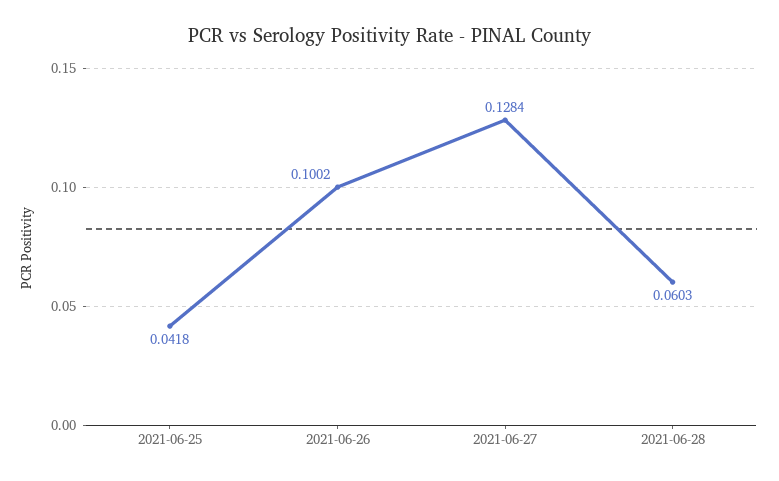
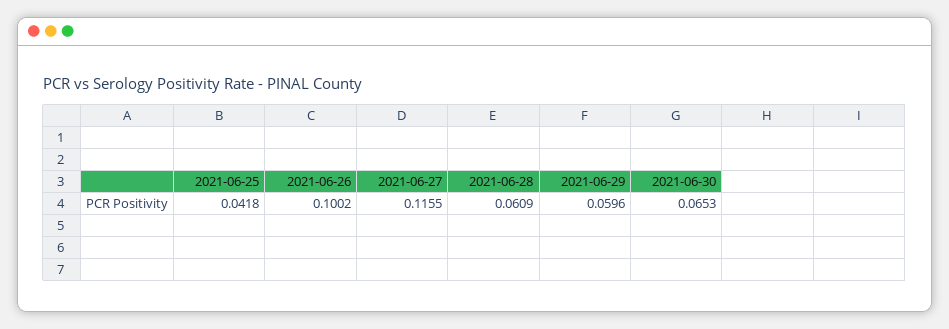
2021-06-27: 0.1284 -> 0.1155
2021-06-28: 0.0603 -> 0.0609
2021-06-29: none -> 0.0596
2021-06-30: none -> 0.0653

